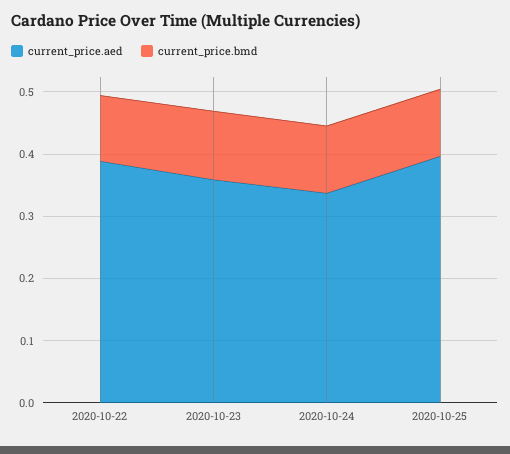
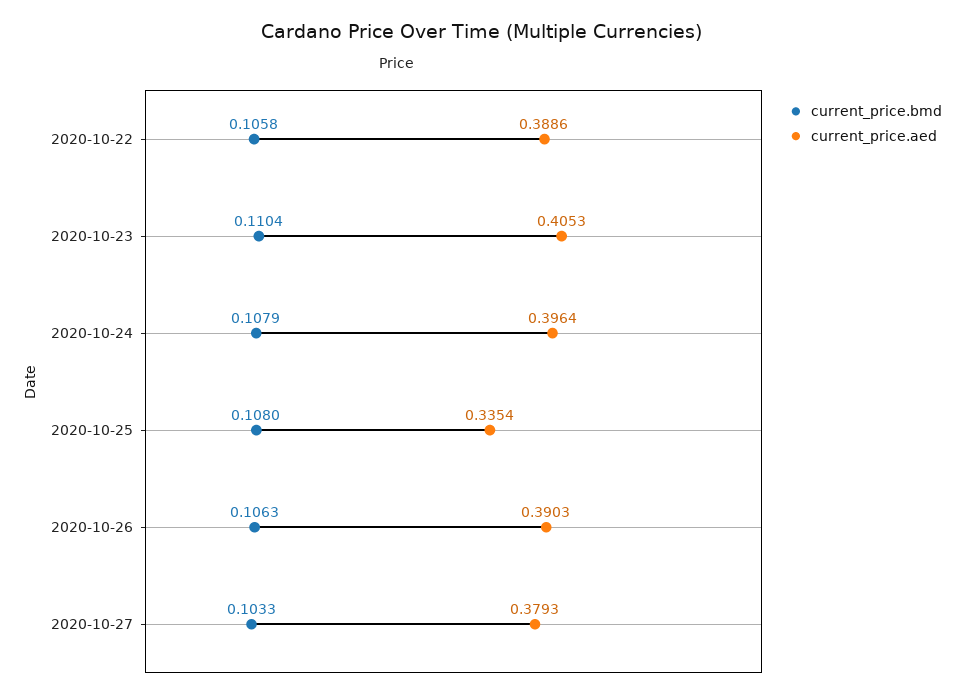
current_price.aed, 2020-10-23: 0.36 -> 0.4053
current_price.aed, 2020-10-24: 0.34 -> 0.3964
current_price.aed, 2020-10-25: 0.4 -> 0.3354
current_price.bmd, 2020-10-26: none -> 0.1063
current_price.aed, 2020-10-26: none -> 0.3903
current_price.bmd, 2020-10-27: none -> 0.1033
current_price.aed, 2020-10-27: none -> 0.3793

